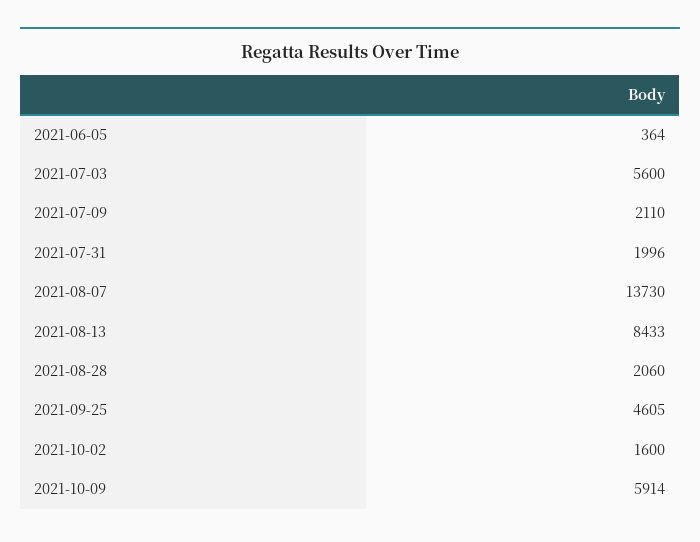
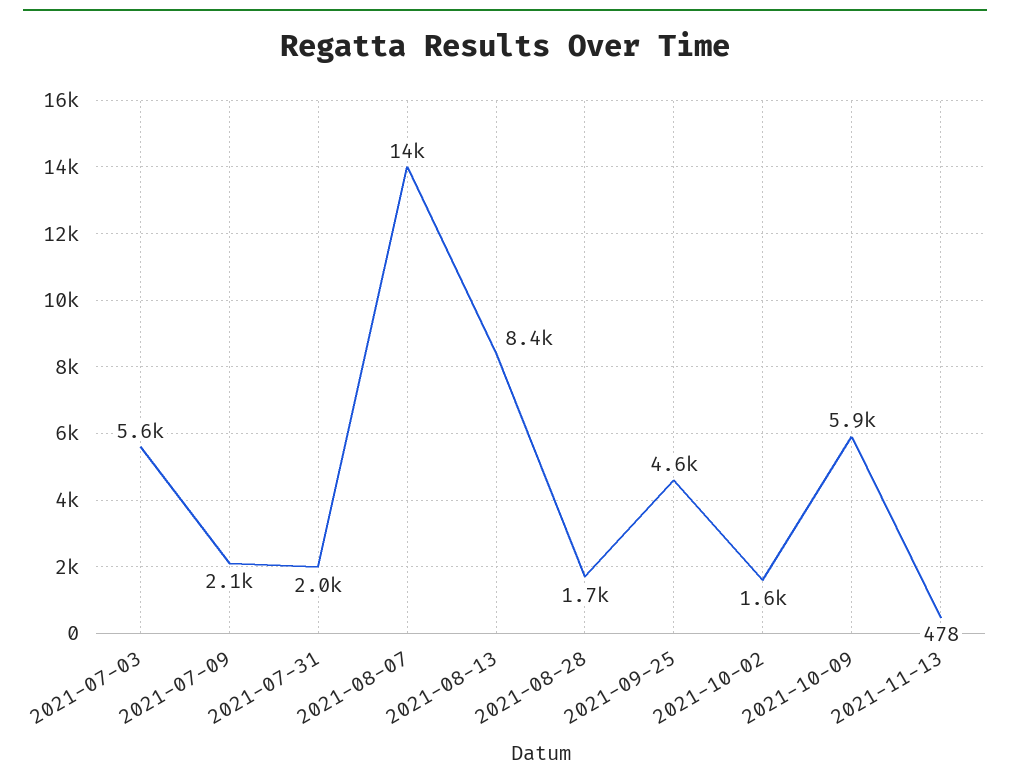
2021-06-05: 364 -> none
2021-08-28: 2060 -> 1700
2021-11-13: none -> 478

